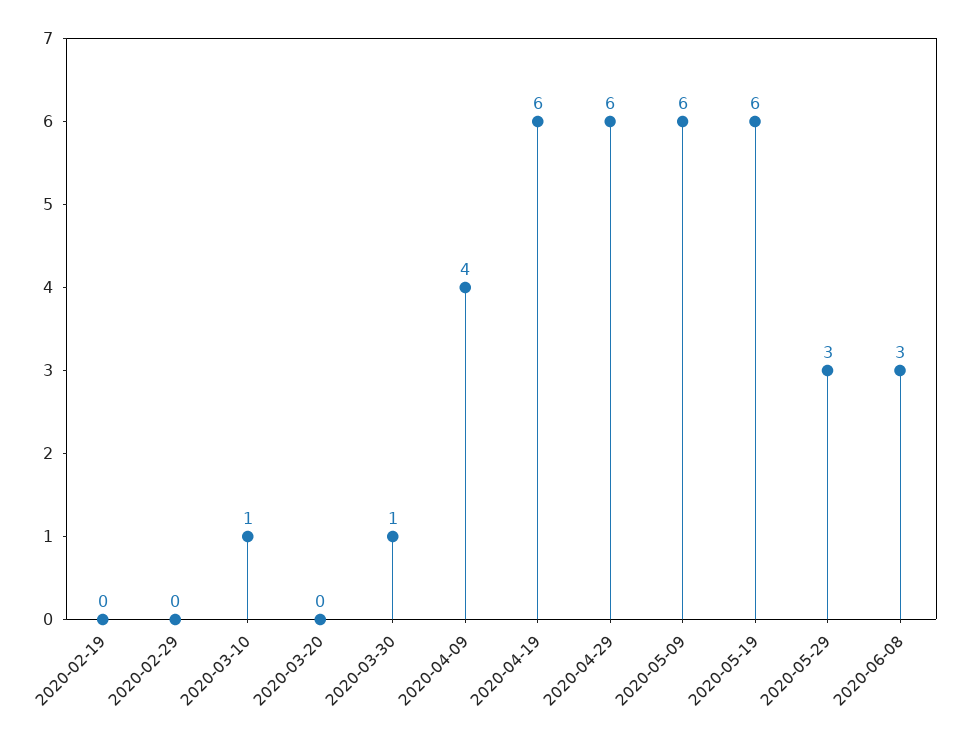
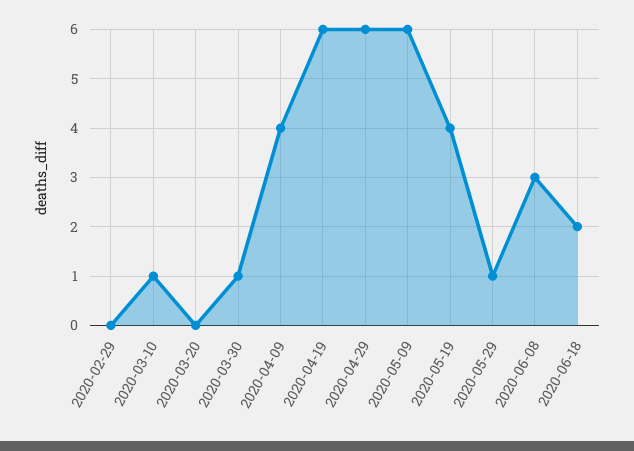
2020-02-19: 0 -> none
2020-05-19: 6 -> 4
2020-05-29: 3 -> 1
2020-06-18: none -> 2

